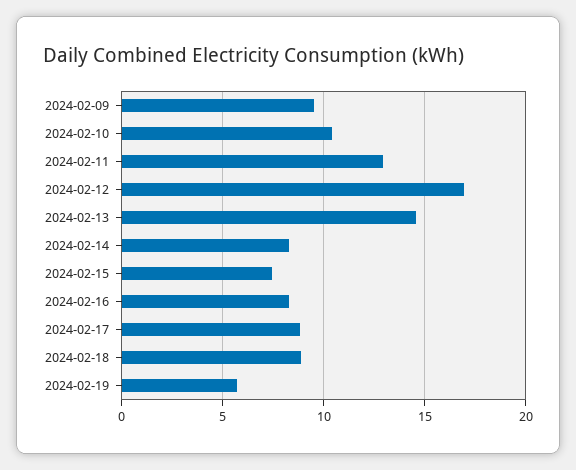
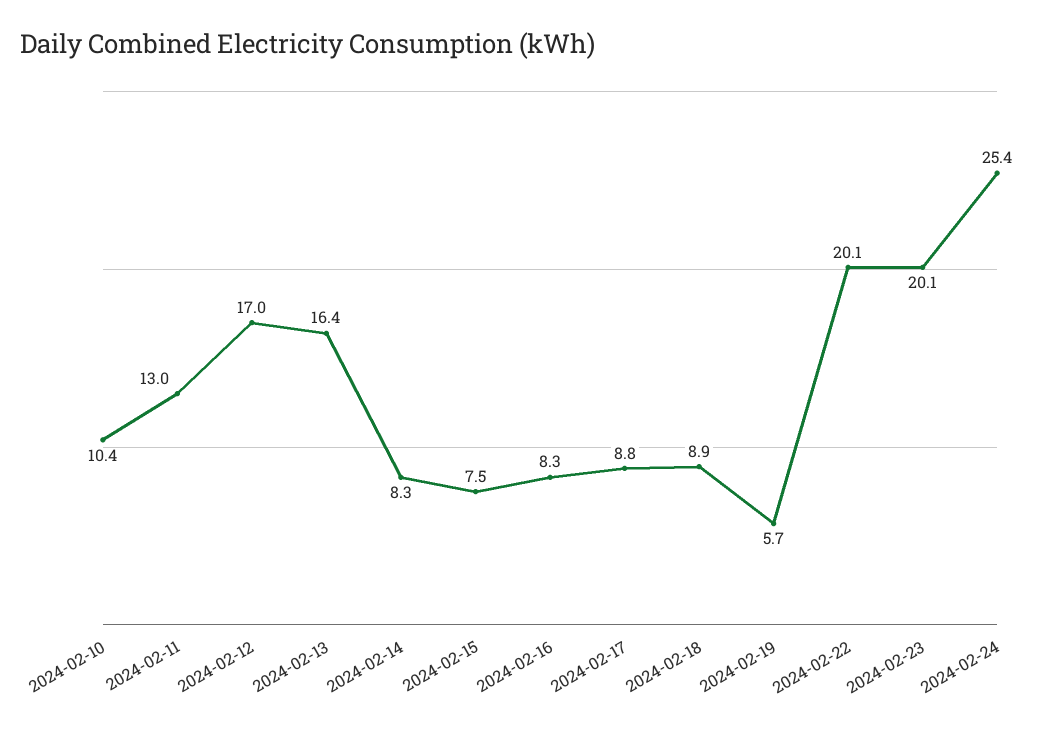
2024-02-09: 9.5 -> none
2024-02-13: 14.5 -> 16.4
2024-02-22: none -> 20.1
2024-02-23: none -> 20.1
2024-02-24: none -> 25.4

